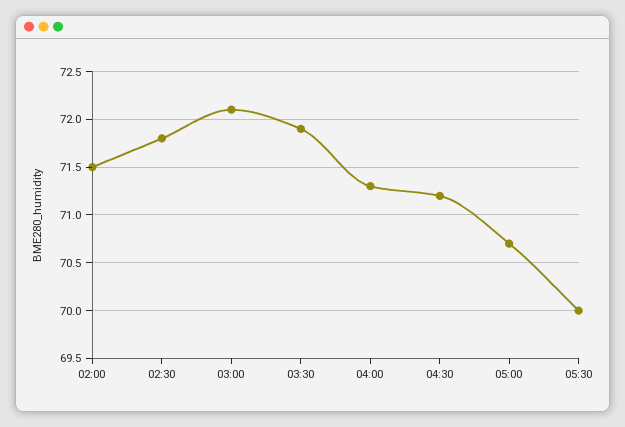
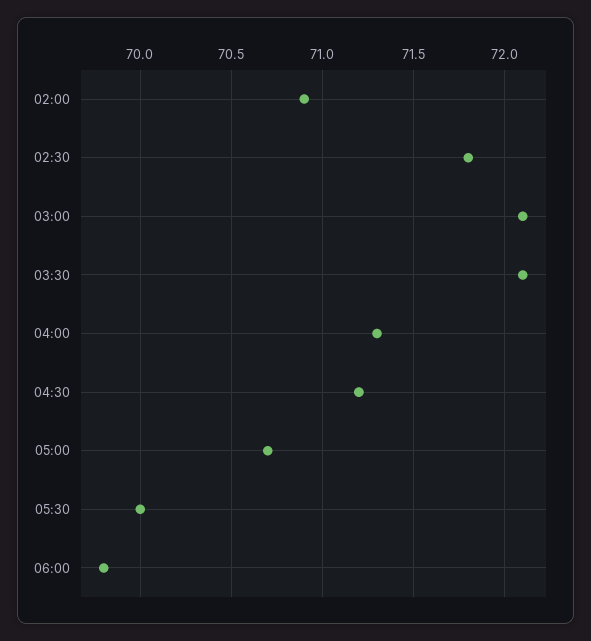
02:00: 71.5 -> 70.9
03:30: 71.9 -> 72.1
06:00: none -> 69.8

